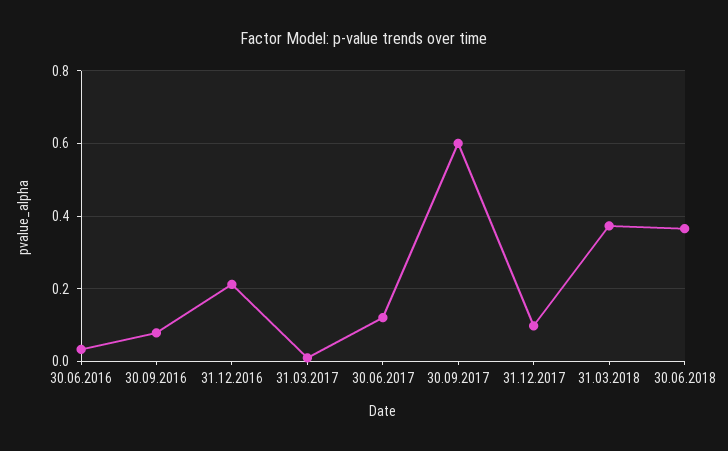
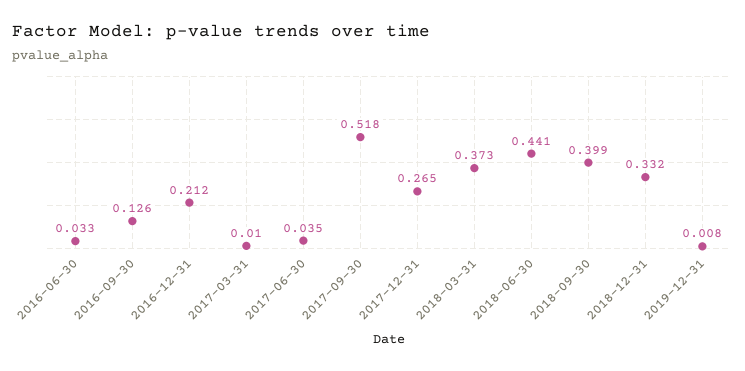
30.09.2016: 0.08 -> 0.126
30.06.2017: 0.12 -> 0.035
30.09.2017: 0.6 -> 0.518
31.12.2017: 0.1 -> 0.265
30.06.2018: 0.36 -> 0.441
2018-09-30: none -> 0.399
2018-12-31: none -> 0.332
2019-12-31: none -> 0.008

